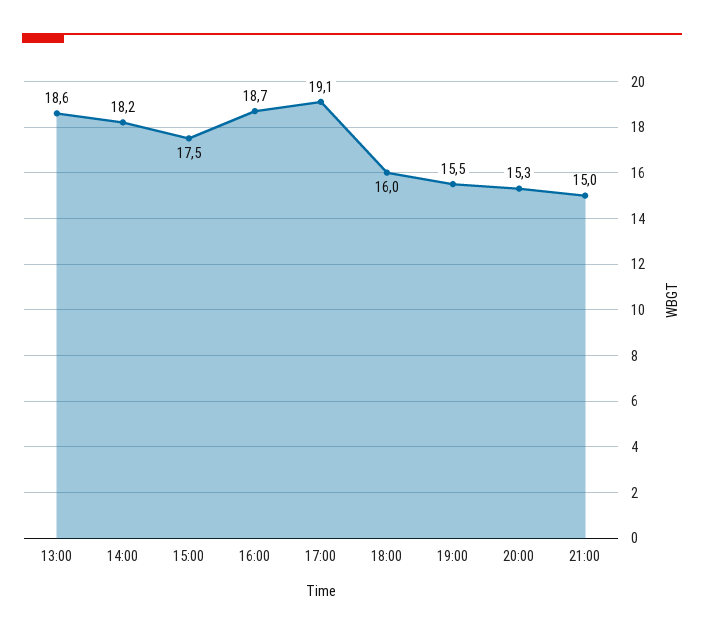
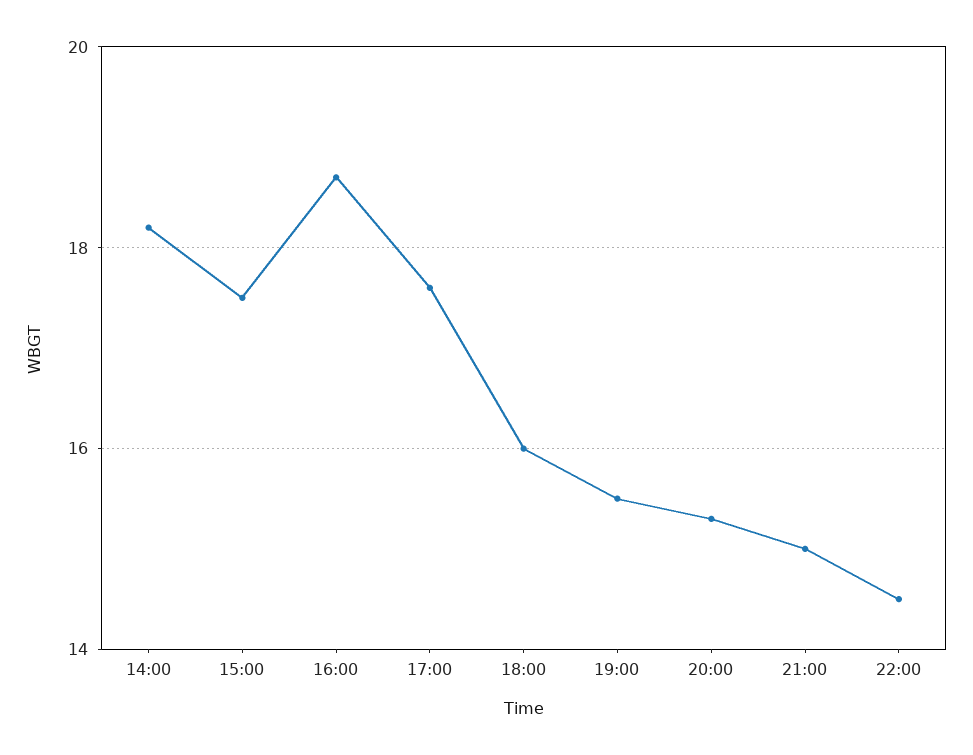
13:00: 18.6 -> none
17:00: 19.1 -> 17.5
22:00: none -> 14.5

